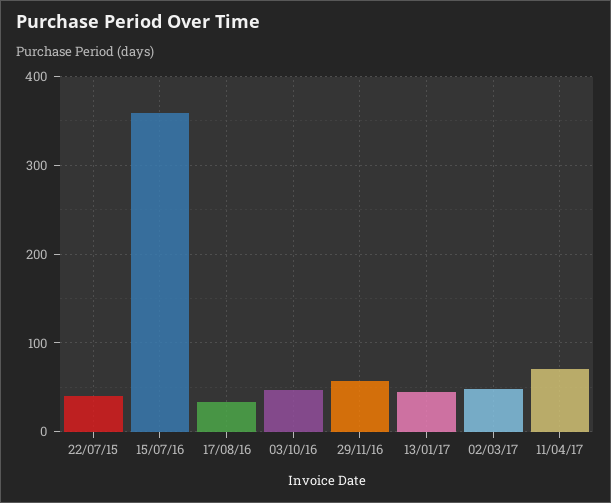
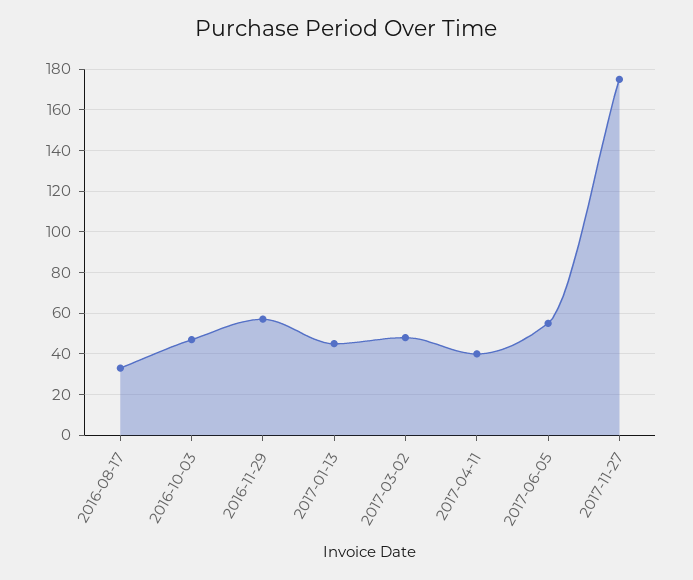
22/07/15: 40 -> none
15/07/16: 360 -> none
11/04/17: 70 -> 40
2017-06-05: none -> 55
2017-11-27: none -> 175

